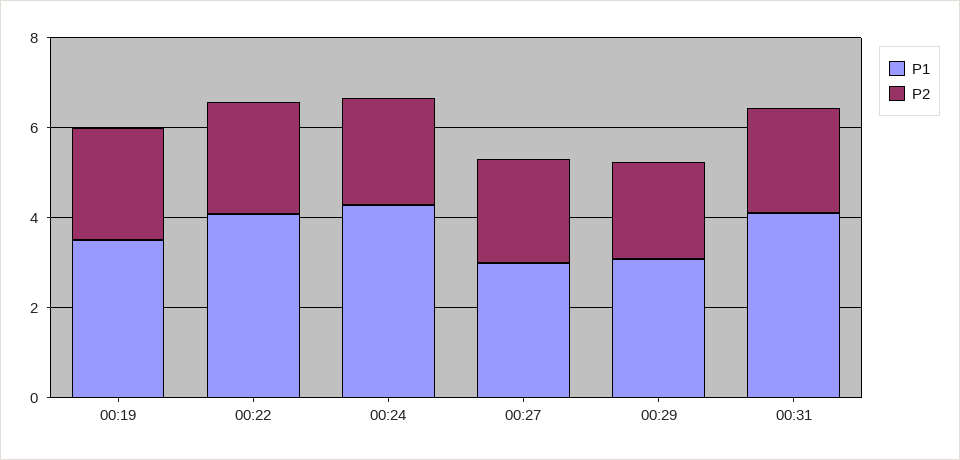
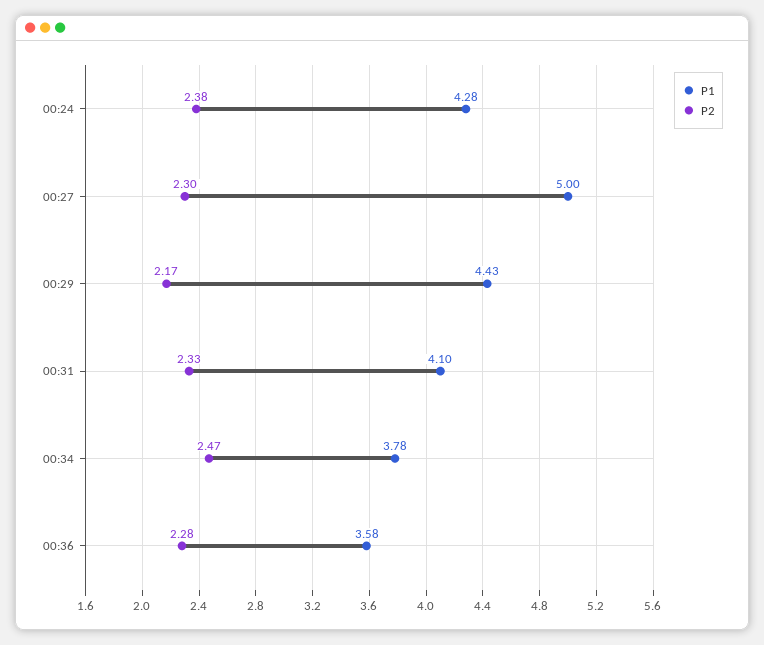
P1, 00:19: 3.5 -> none
P2, 00:19: 2.5 -> none
P1, 00:22: 4 -> none
P2, 00:22: 2.5 -> none
P1, 00:27: 3 -> 5
P1, 00:29: 3 -> 4.43
P1, 00:34: none -> 3.78
P2, 00:34: none -> 2.47
P1, 00:36: none -> 3.58
P2, 00:36: none -> 2.28

